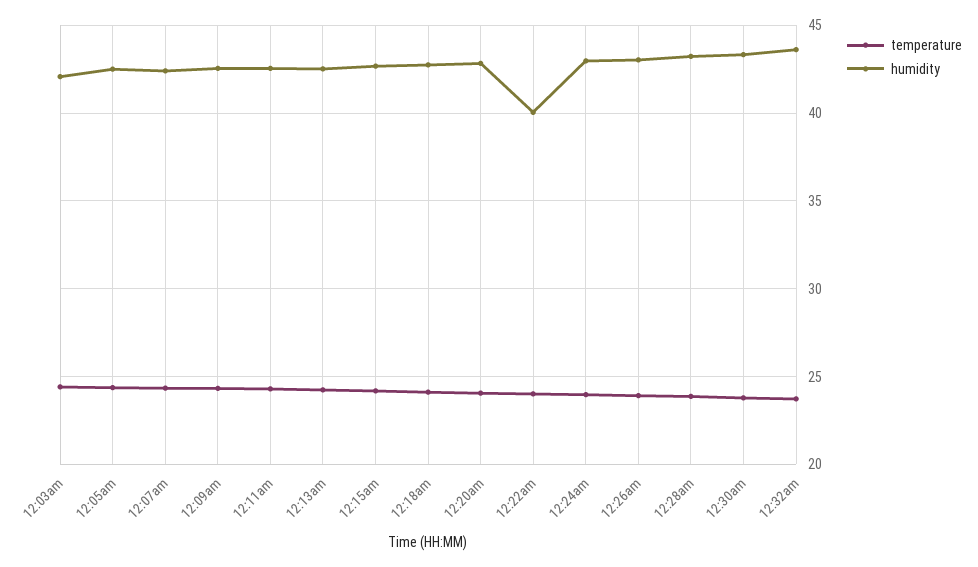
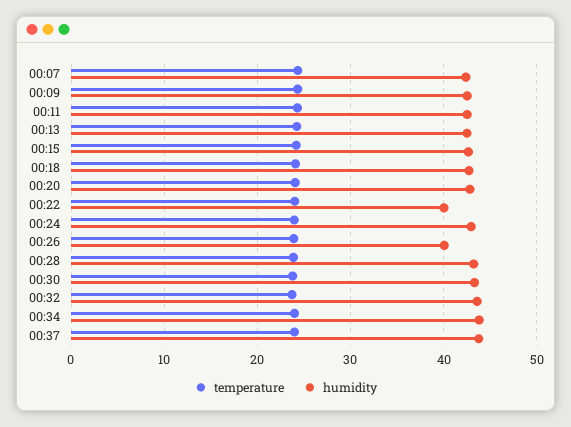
temperature, 12:03am: 24.5 -> none
humidity, 12:03am: 42 -> none
temperature, 12:05am: 24.5 -> none
humidity, 12:05am: 42.5 -> none
humidity, 12:26am: 43 -> 40
temperature, 00:34: none -> 24
humidity, 00:34: none -> 44
temperature, 00:37: none -> 24
humidity, 00:37: none -> 44

